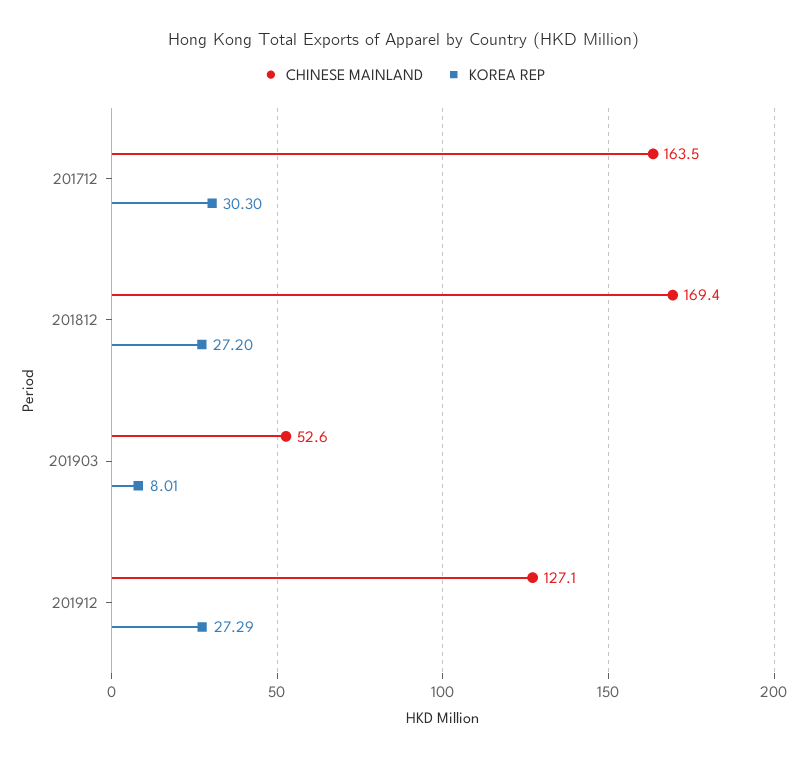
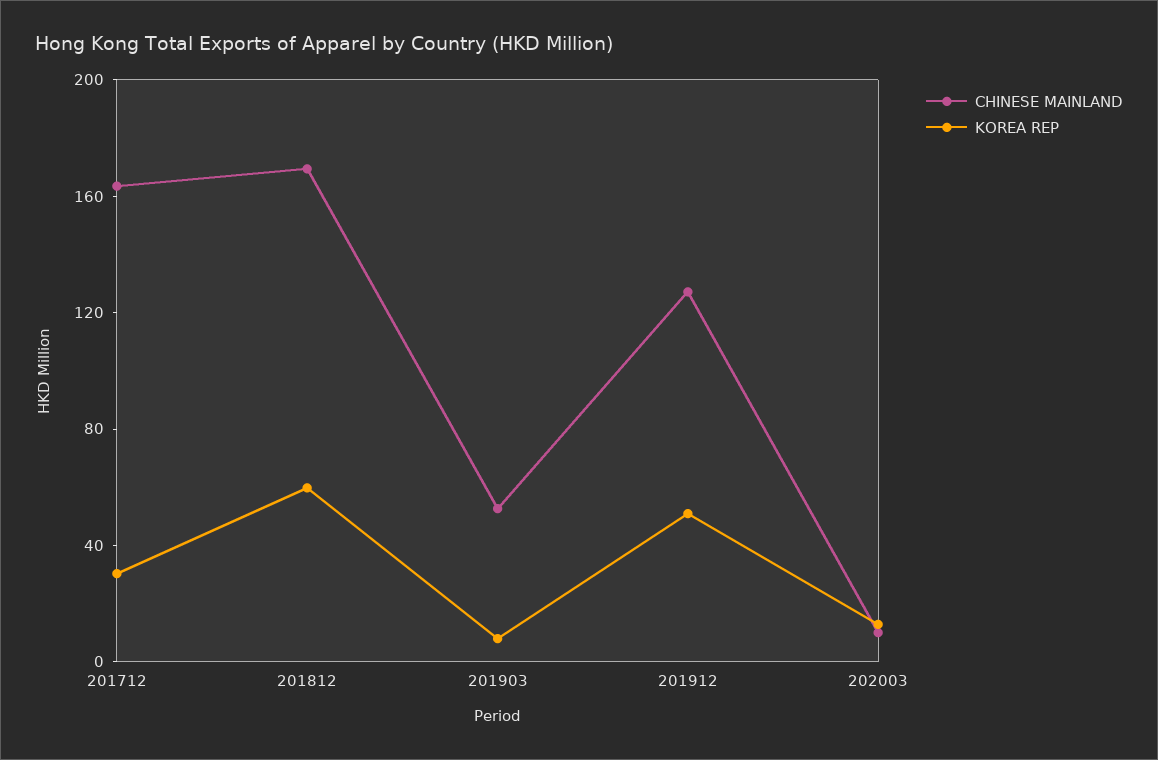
KOREA REP, 201812: 27.2 -> 60
KOREA REP, 201912: 27.29 -> 50
CHINESE MAINLAND, 202003: none -> 10
KOREA REP, 202003: none -> 10

